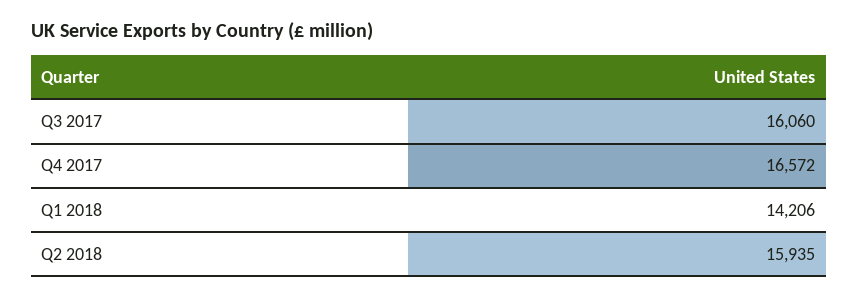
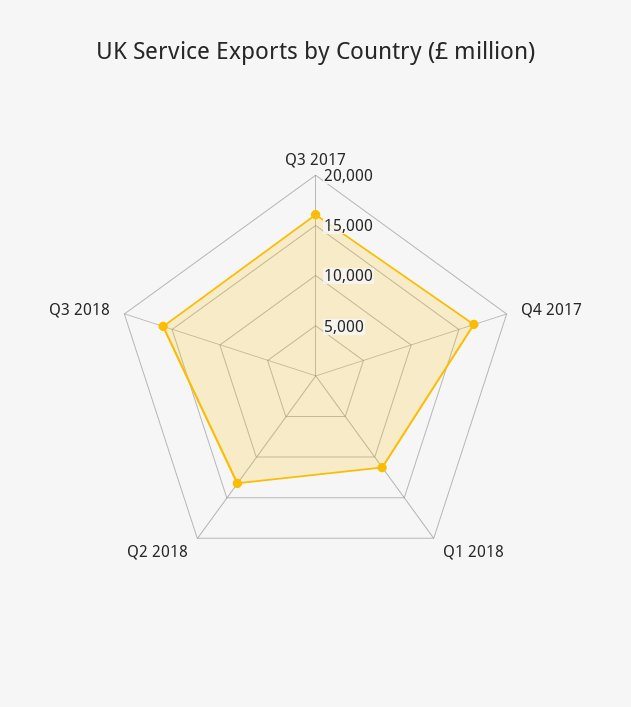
Q1 2018: 14206 -> 11000
Q2 2018: 15935 -> 13000
Q3 2018: none -> 16000

